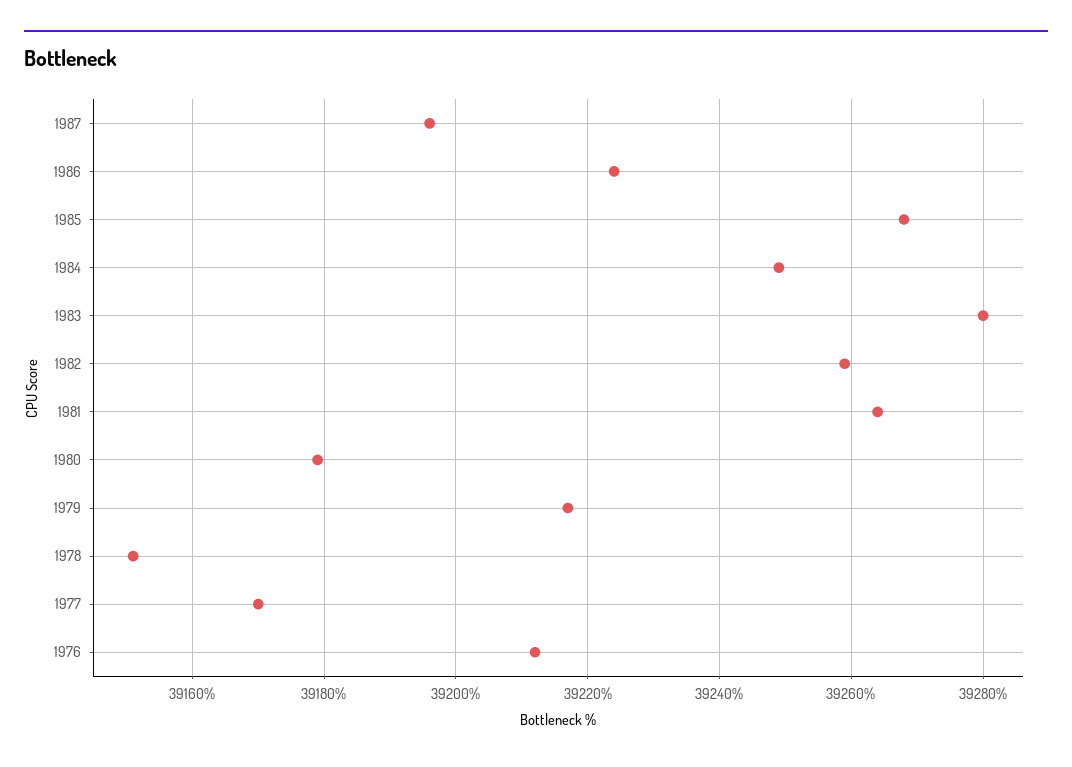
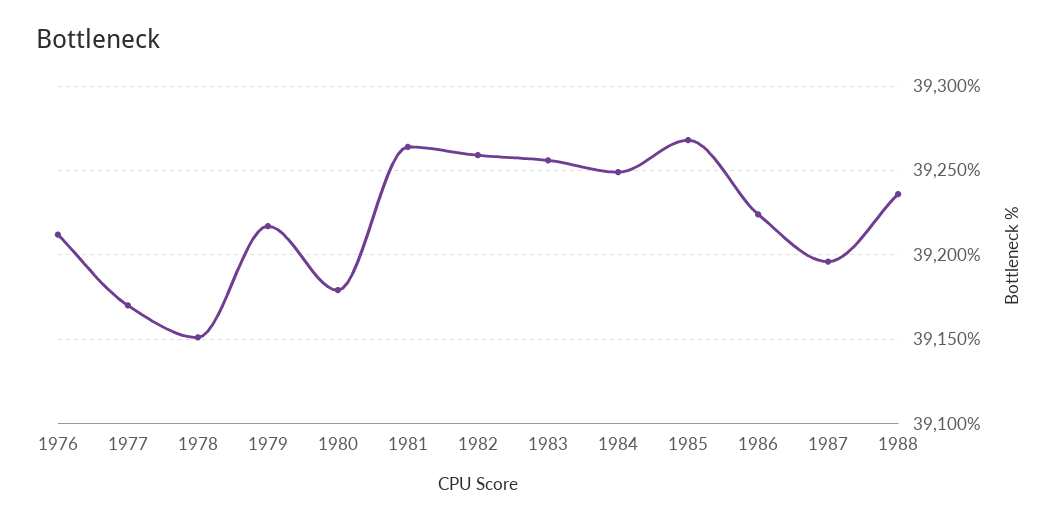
1983: 39280 -> 39255
1988: none -> 39235

